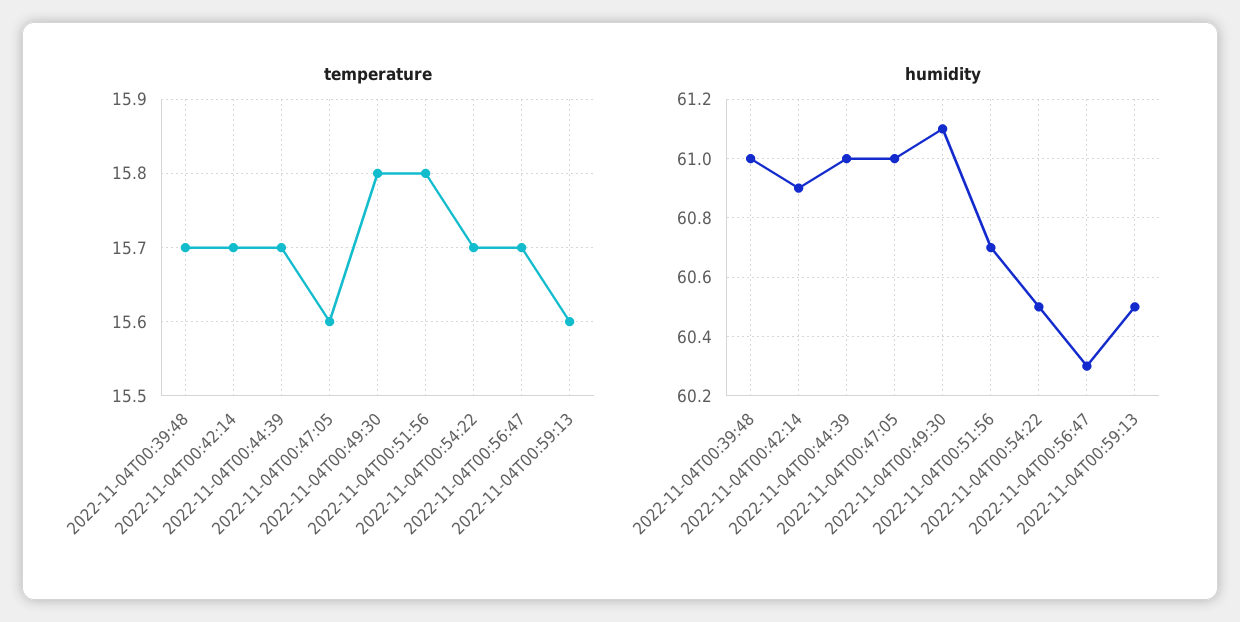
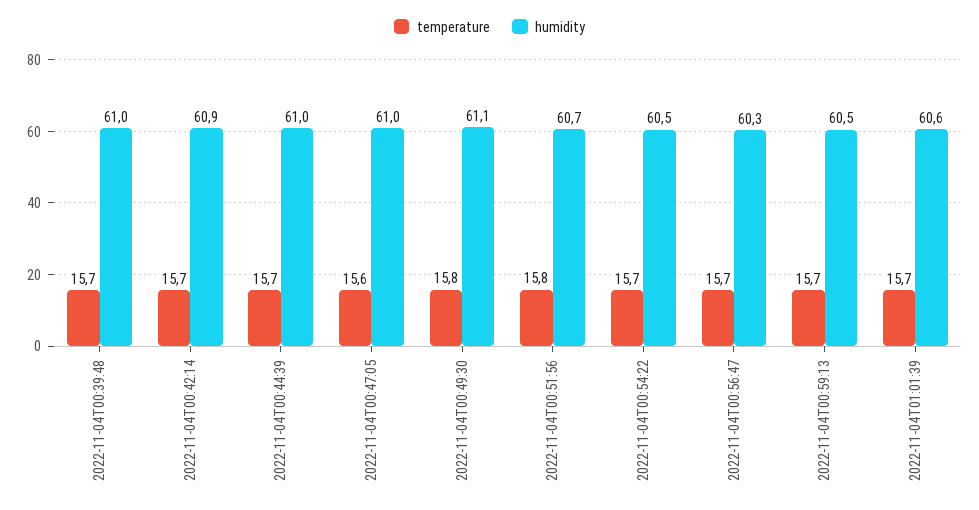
temperature, 2022-11-04T00:59:13: 15.6 -> 15.7
temperature, 2022-11-04T01:01:39: none -> 15.7
humidity, 2022-11-04T01:01:39: none -> 60.6

